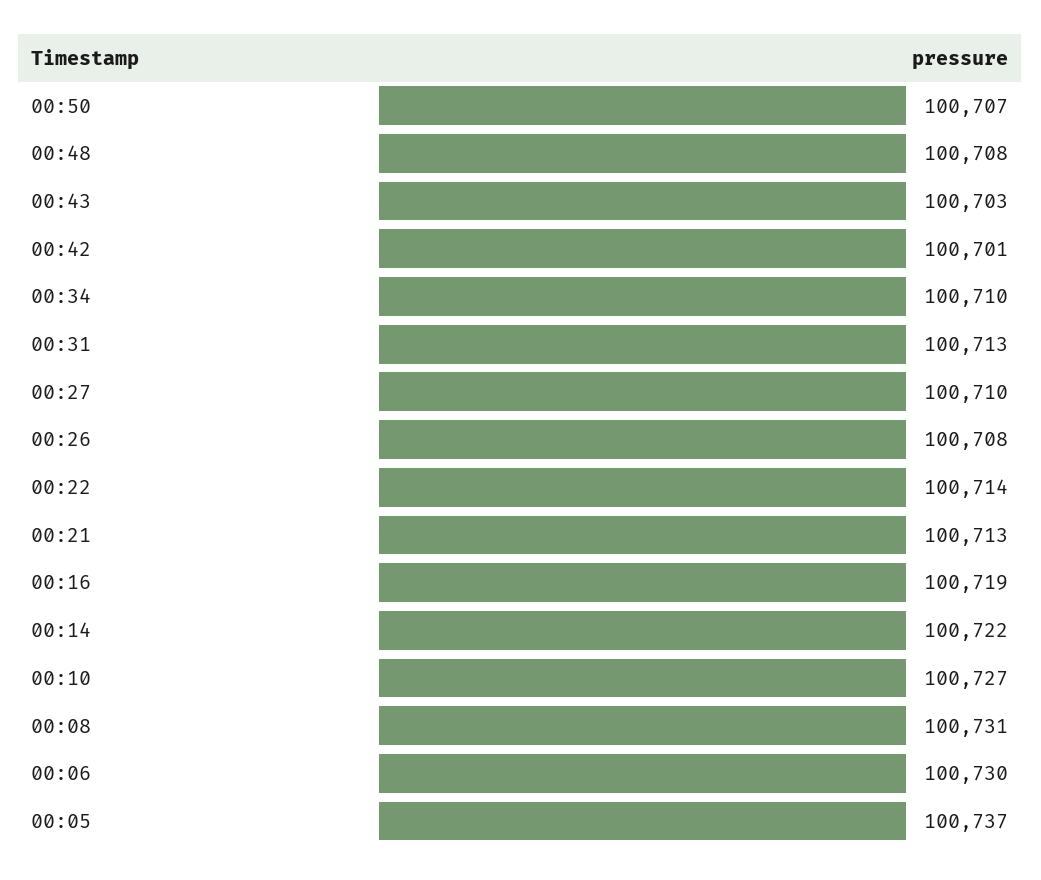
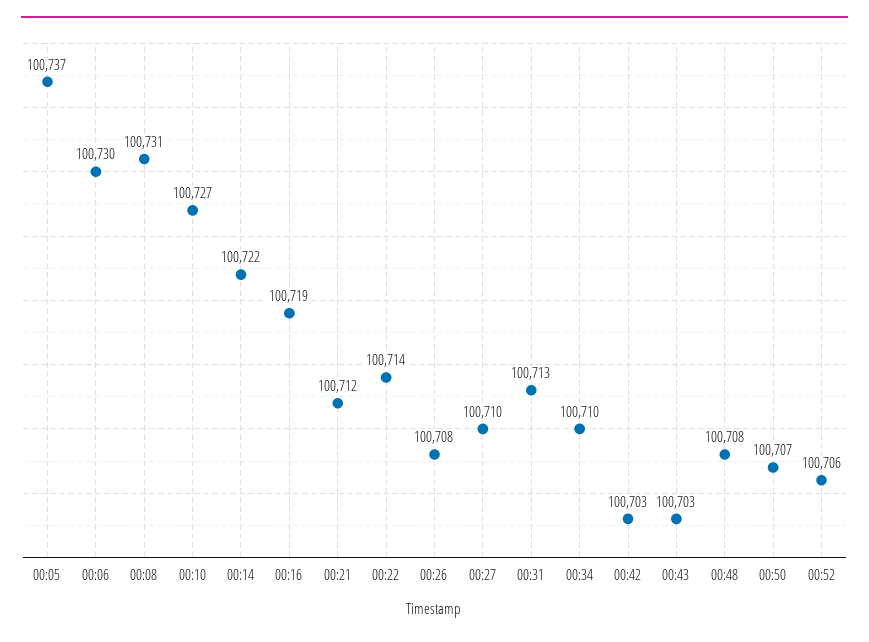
00:42: 100701 -> 100703
00:21: 100713 -> 100712
00:52: none -> 100706

